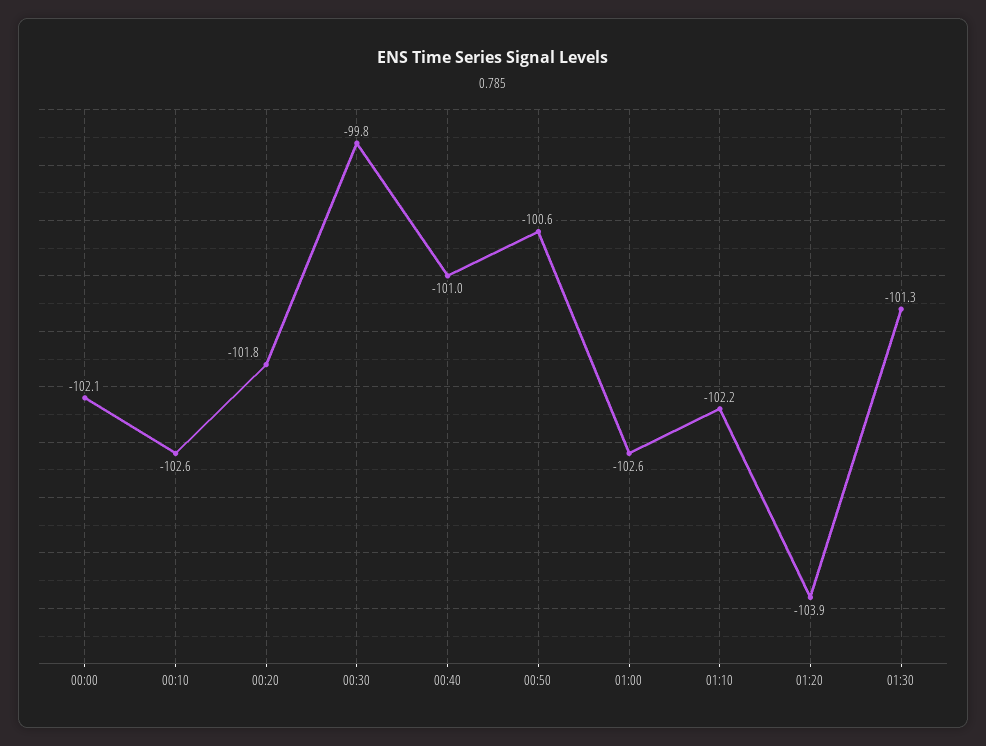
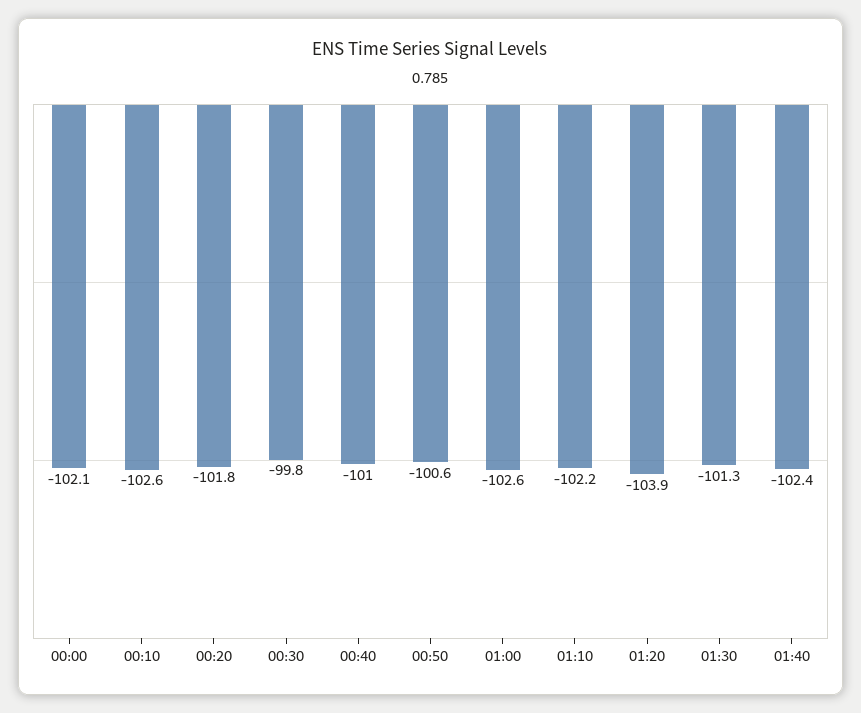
01:40: none -> -102.4

